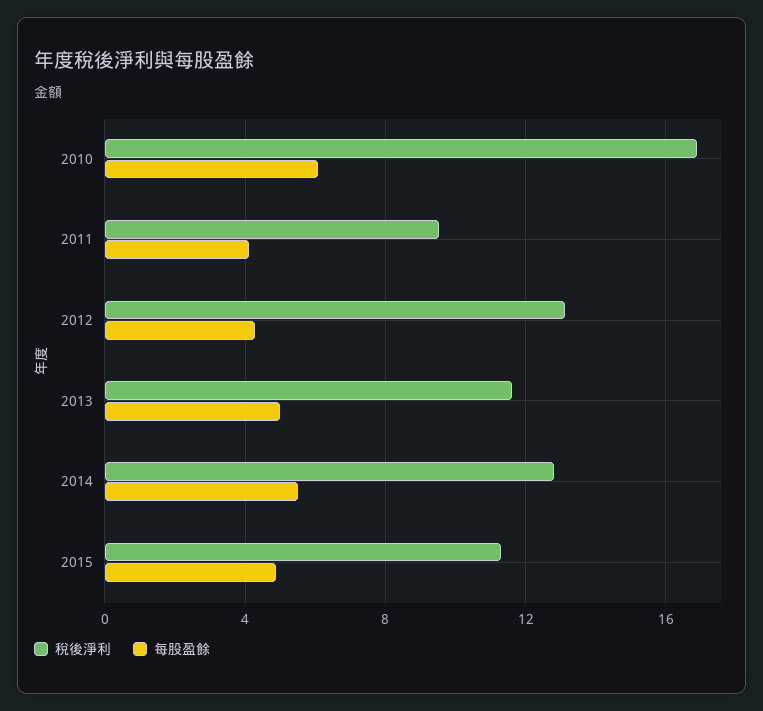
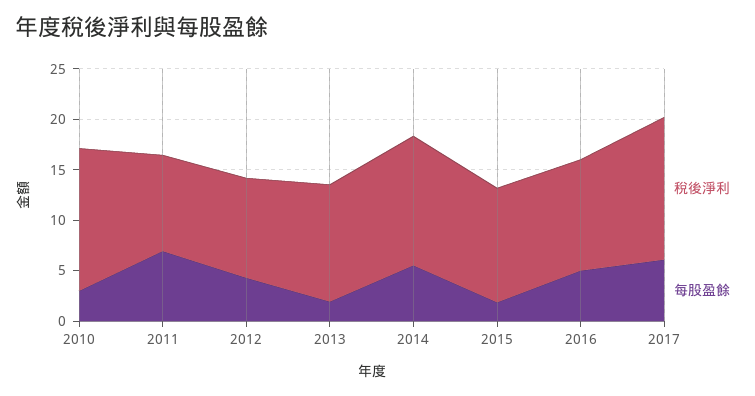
稅後淨利, 2010: 17 -> 14
每股盈餘, 2010: 6 -> 3
每股盈餘, 2011: 4 -> 7
稅後淨利, 2012: 13 -> 10
每股盈餘, 2013: 5 -> 2
每股盈餘, 2015: 5 -> 2
稅後淨利, 2016: none -> 11
每股盈餘, 2016: none -> 5
稅後淨利, 2017: none -> 14
每股盈餘, 2017: none -> 6

